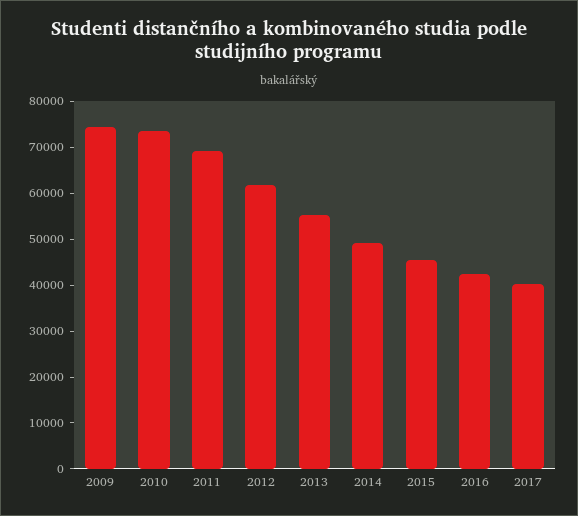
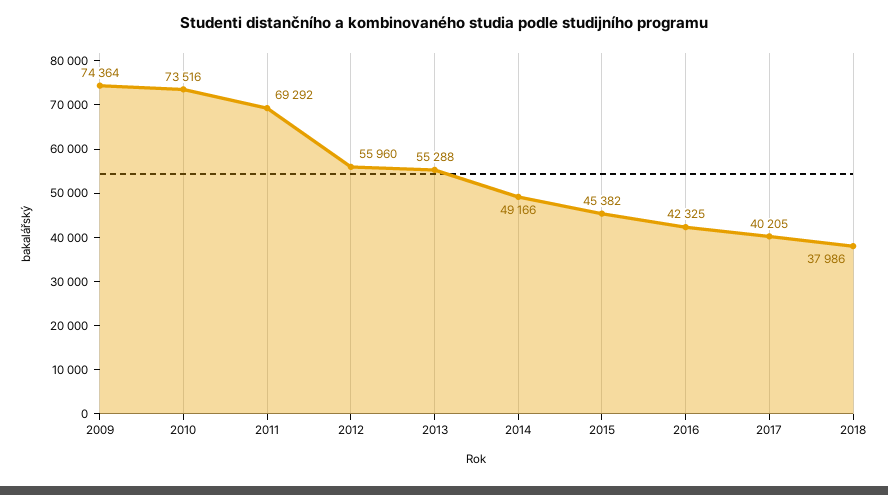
2012: 62000 -> 55960
2018: none -> 37986

